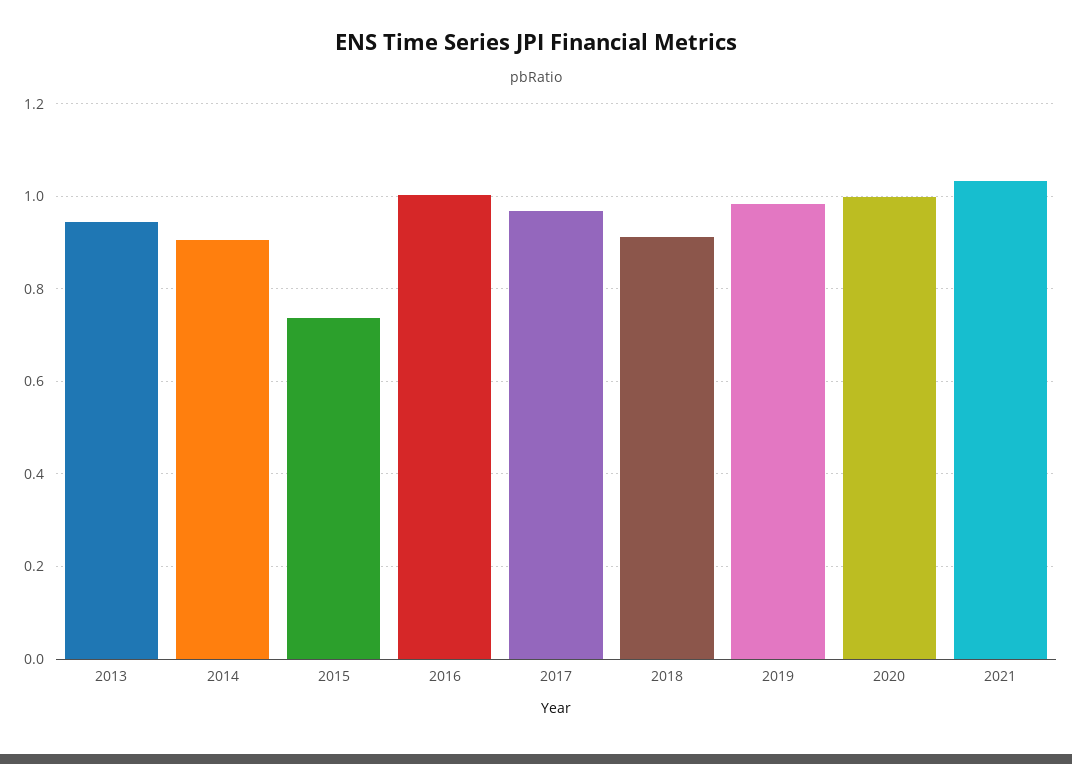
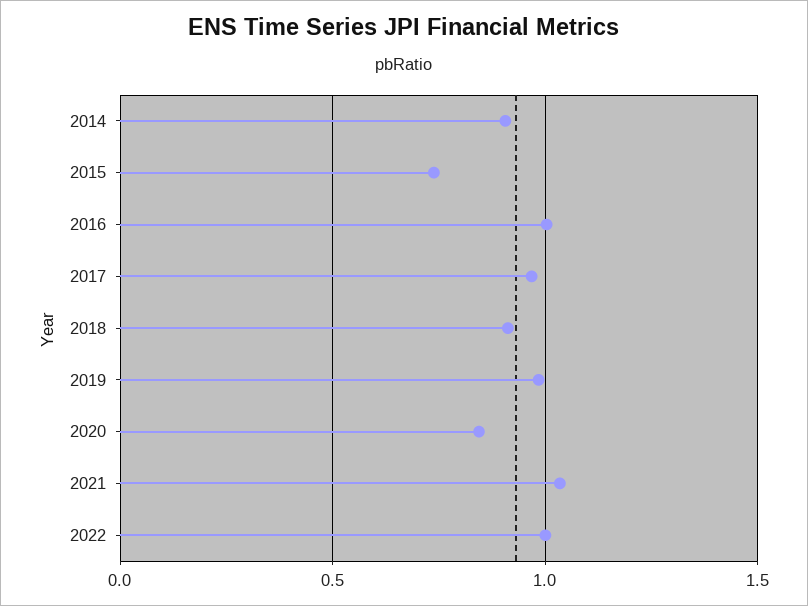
2013: 0.94 -> none
2020: 1 -> 0.85
2022: none -> 1

